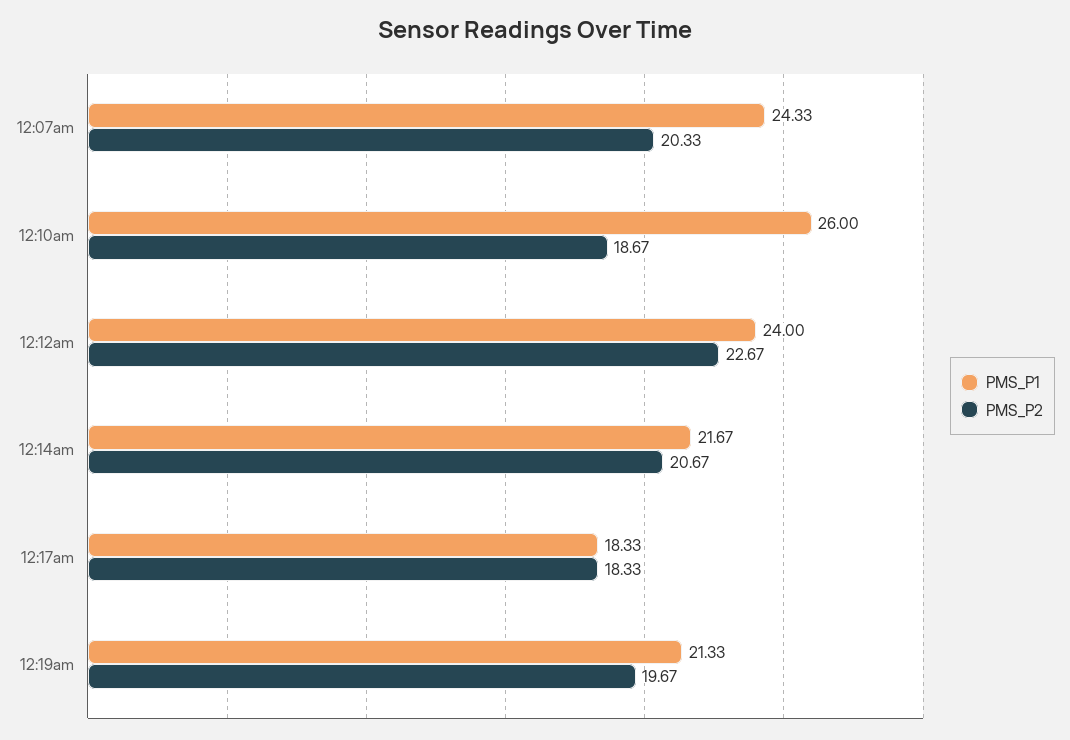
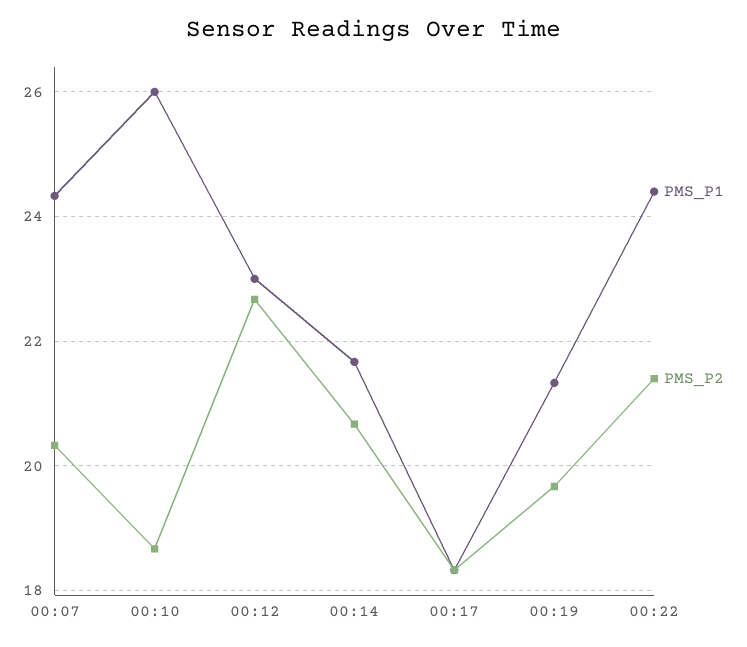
PMS_P1, 12:12am: 24 -> 23
PMS_P1, 00:22: none -> 24.4
PMS_P2, 00:22: none -> 21.4

